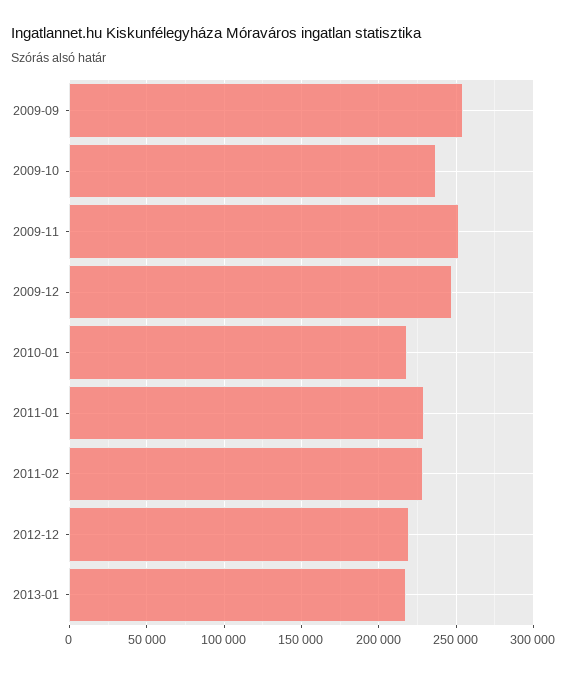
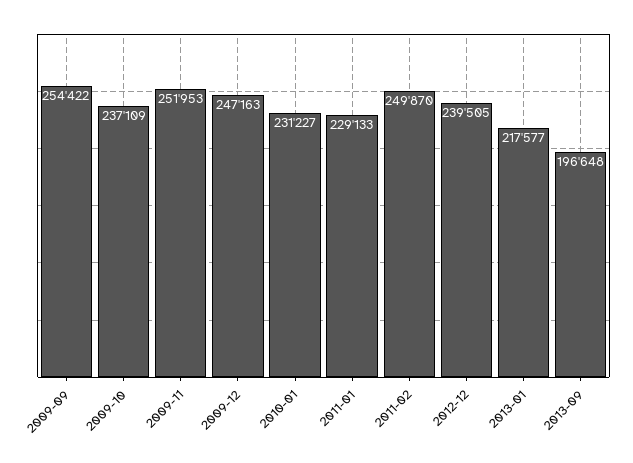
2010-01: 220000 -> 231227
2011-02: 230000 -> 249870
2012-12: 220000 -> 239505
2013-09: none -> 196648

